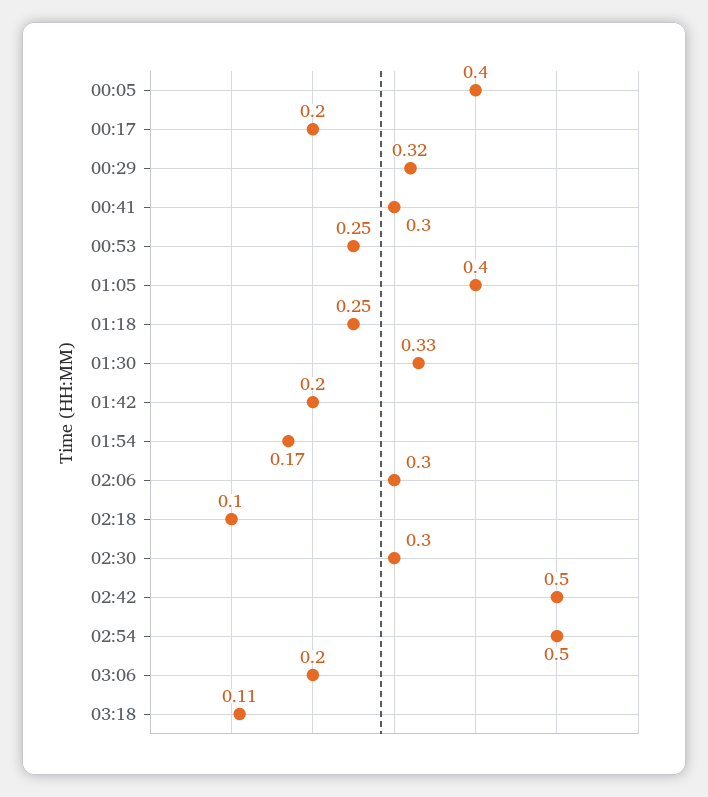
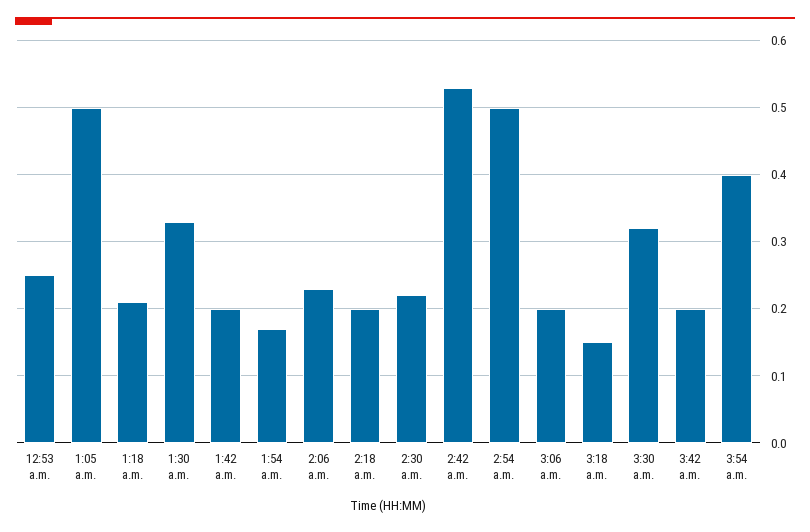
00:05: 0.4 -> none
00:17: 0.2 -> none
00:29: 0.32 -> none
00:41: 0.3 -> none
01:05: 0.4 -> 0.5
01:18: 0.25 -> 0.21
02:06: 0.3 -> 0.23
02:18: 0.1 -> 0.2
02:30: 0.3 -> 0.22
02:42: 0.5 -> 0.53
03:18: 0.11 -> 0.15
3:30 a.m.: none -> 0.32
3:42 a.m.: none -> 0.2
3:54 a.m.: none -> 0.4

